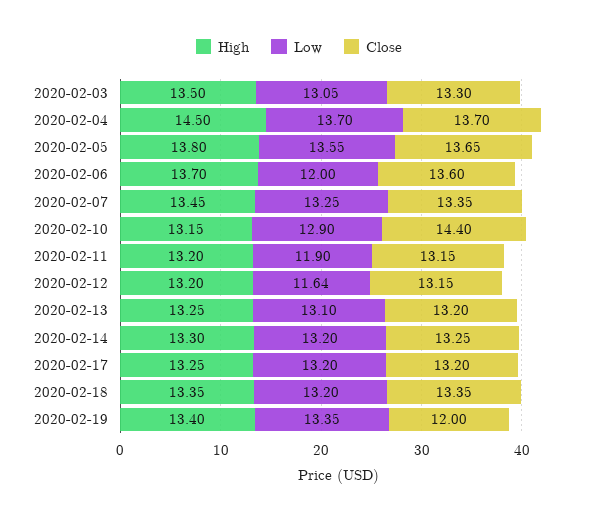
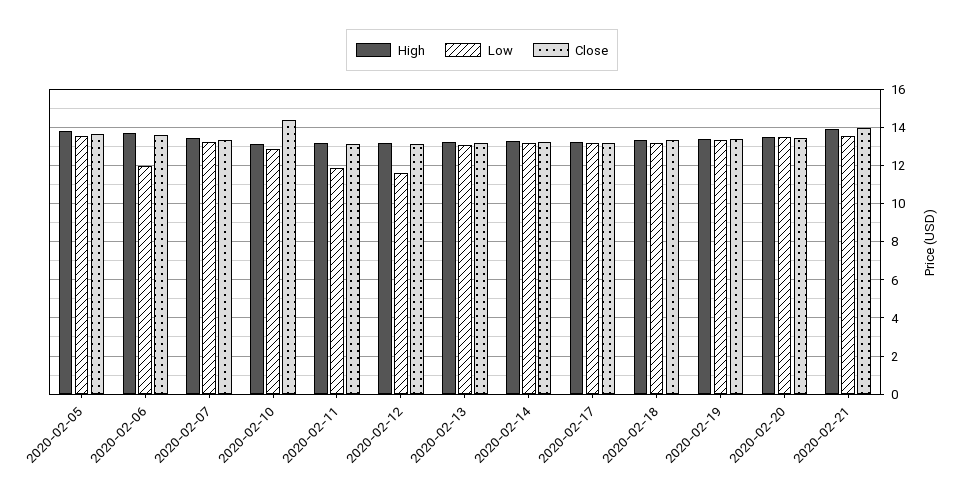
High, 2020-02-03: 13.5 -> none
Low, 2020-02-03: 13.05 -> none
Close, 2020-02-03: 13.3 -> none
High, 2020-02-04: 14.5 -> none
Low, 2020-02-04: 13.7 -> none
Close, 2020-02-04: 13.7 -> none
Close, 2020-02-19: 12 -> 13.5
High, 2020-02-20: none -> 13.5
Low, 2020-02-20: none -> 13.5
Close, 2020-02-20: none -> 13.5
High, 2020-02-21: none -> 14
Low, 2020-02-21: none -> 13.5
Close, 2020-02-21: none -> 14

